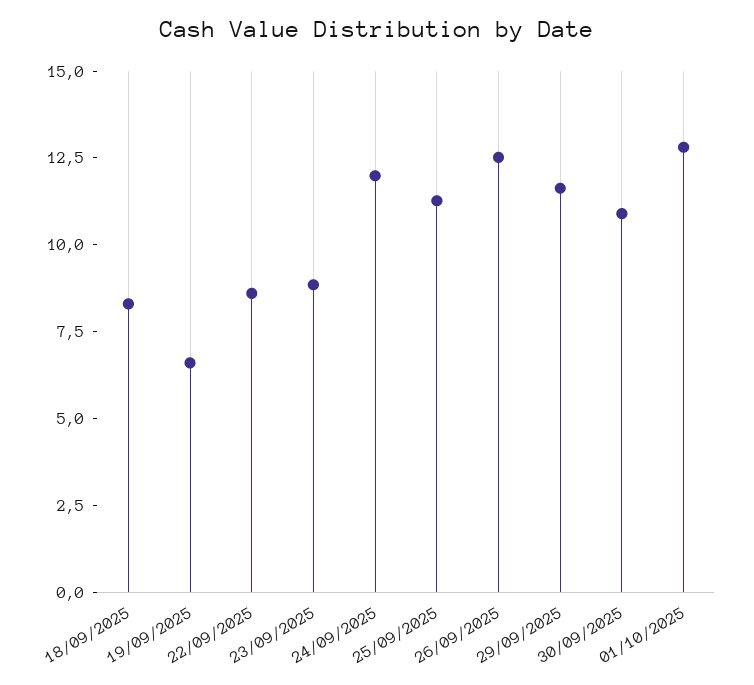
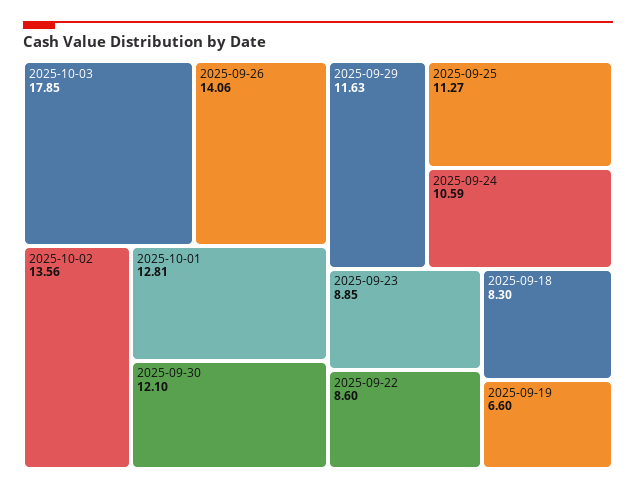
24/09/2025: 12 -> 10.59
26/09/2025: 12.5 -> 14.06
30/09/2025: 11 -> 12.1
2025-10-03: none -> 17.85
2025-10-02: none -> 13.56

